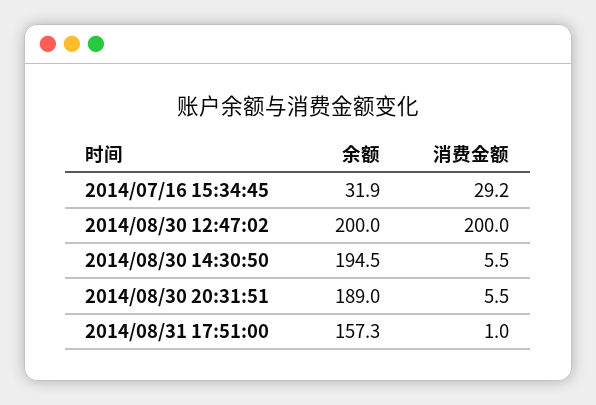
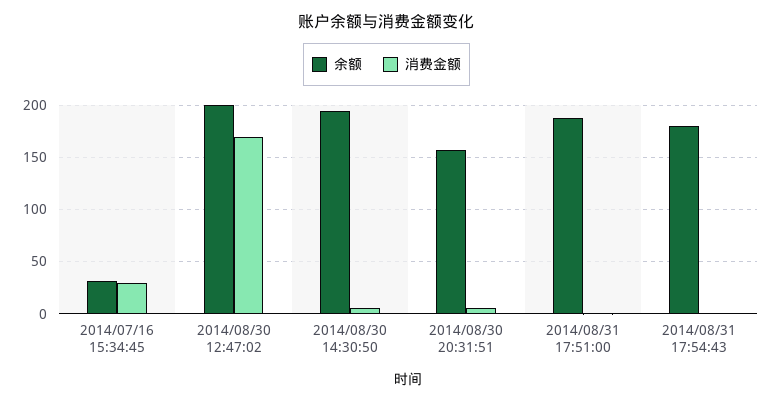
消费金额, 2014/08/30 12:47:02: 200 -> 170
余额, 2014/08/30 20:31:51: 189 -> 160
余额, 2014/08/31 17:51:00: 157.3 -> 190
余额, 2014/08/31 17:54:43: none -> 180
消费金额, 2014/08/31 17:54:43: none -> 0

